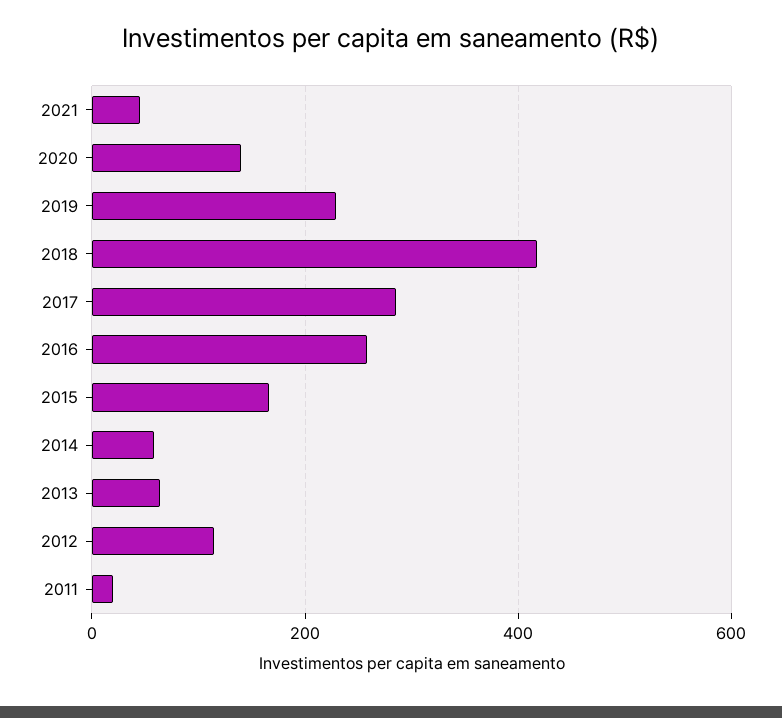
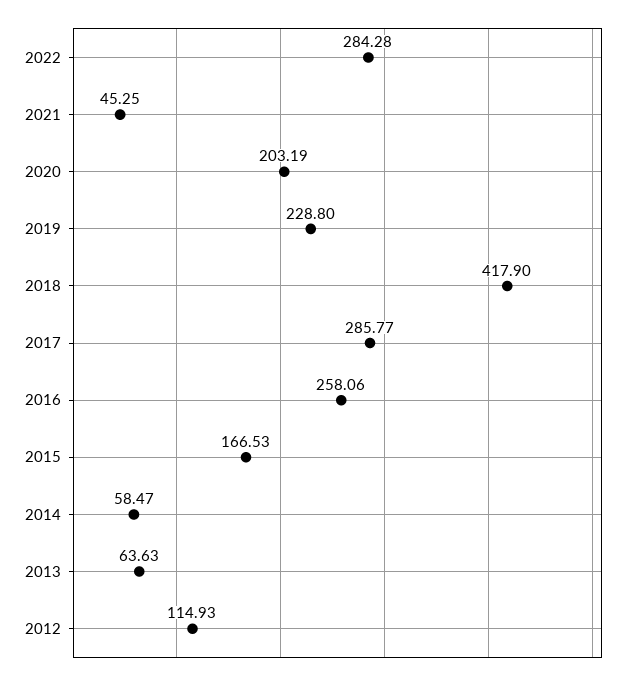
2020: 140 -> 203.19
2011: 20 -> none
2022: none -> 284.28

